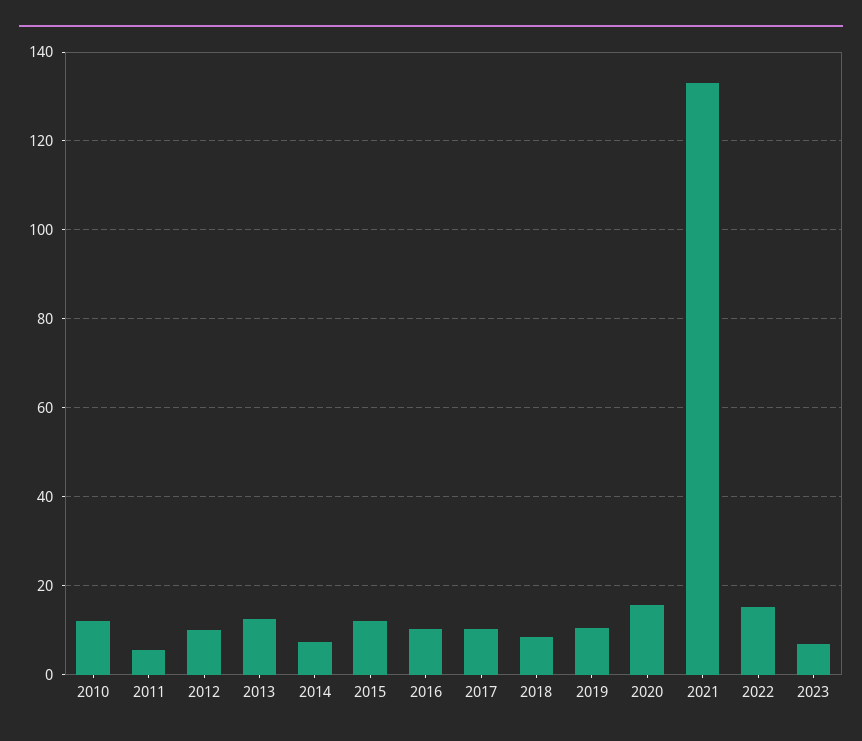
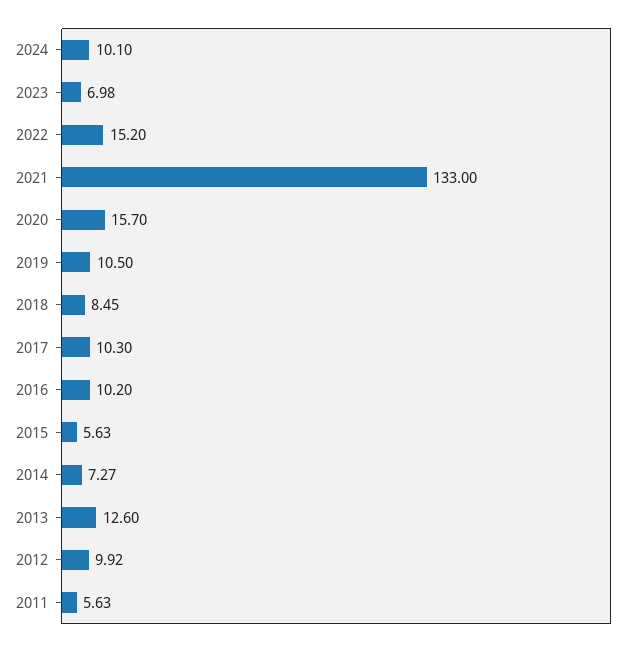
2010: 12 -> none
2015: 12 -> 5.63
2024: none -> 10.1

